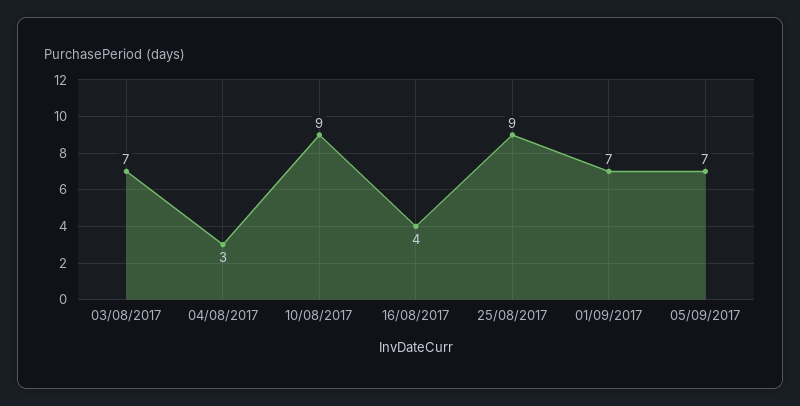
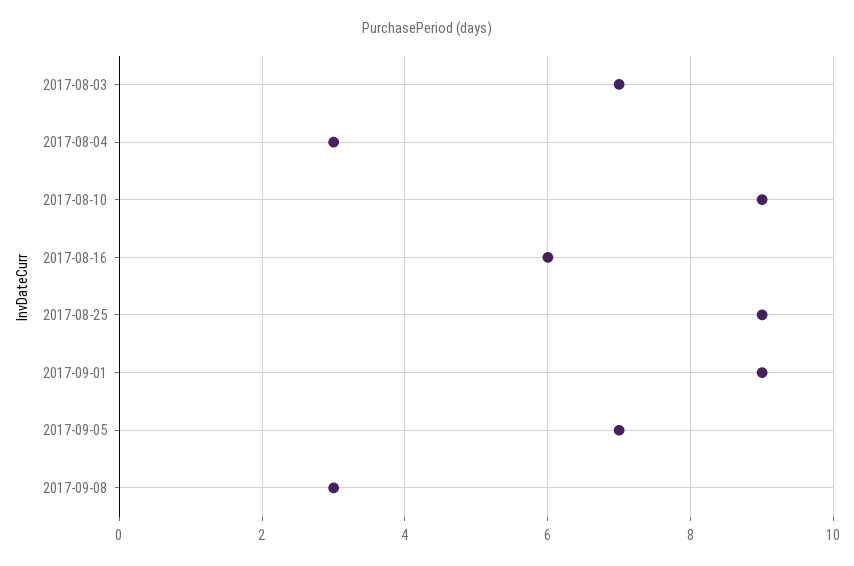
16/08/2017: 4 -> 6
01/09/2017: 7 -> 9
2017-09-08: none -> 3

